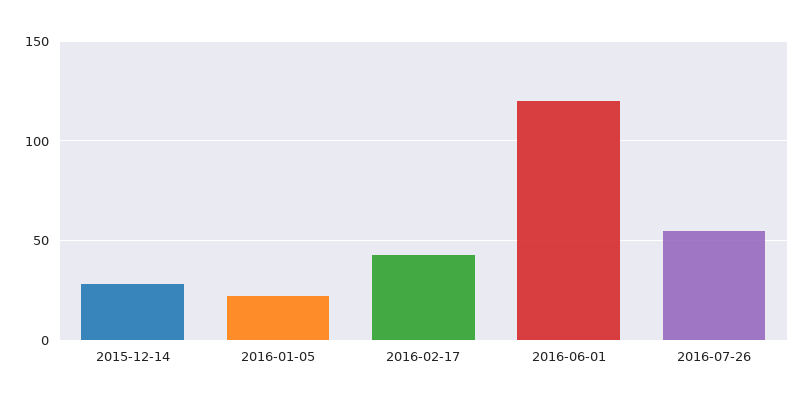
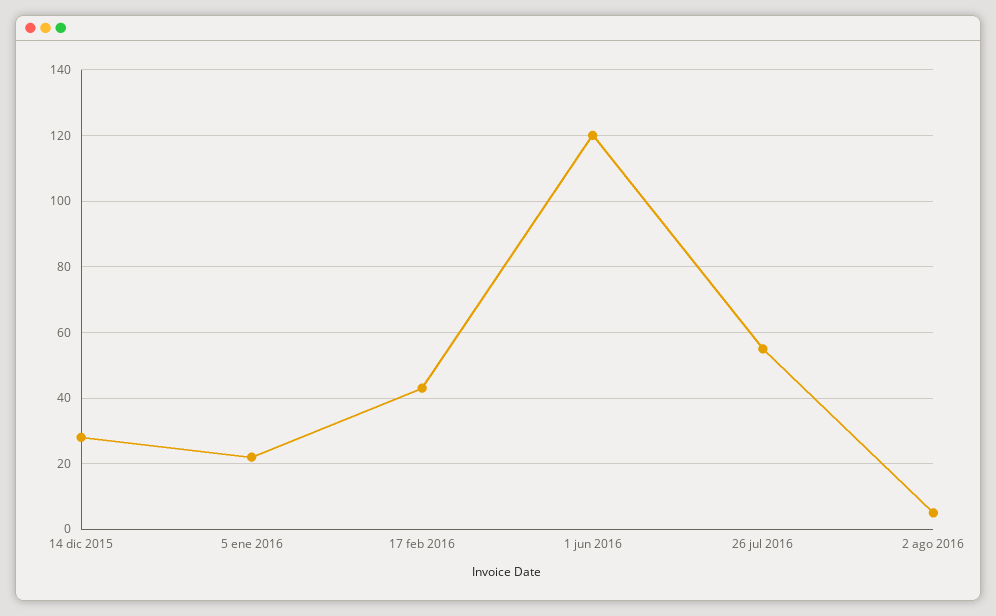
2 ago 2016: none -> 5

